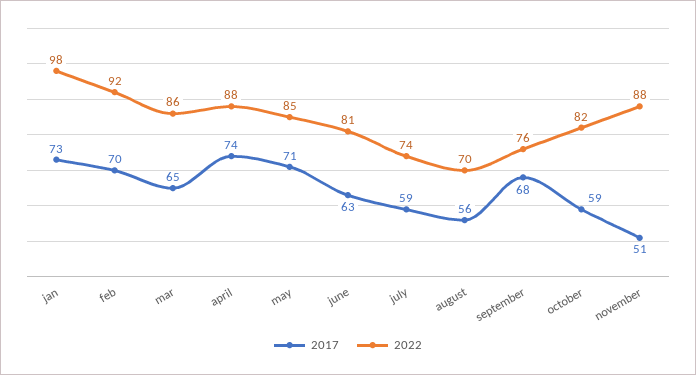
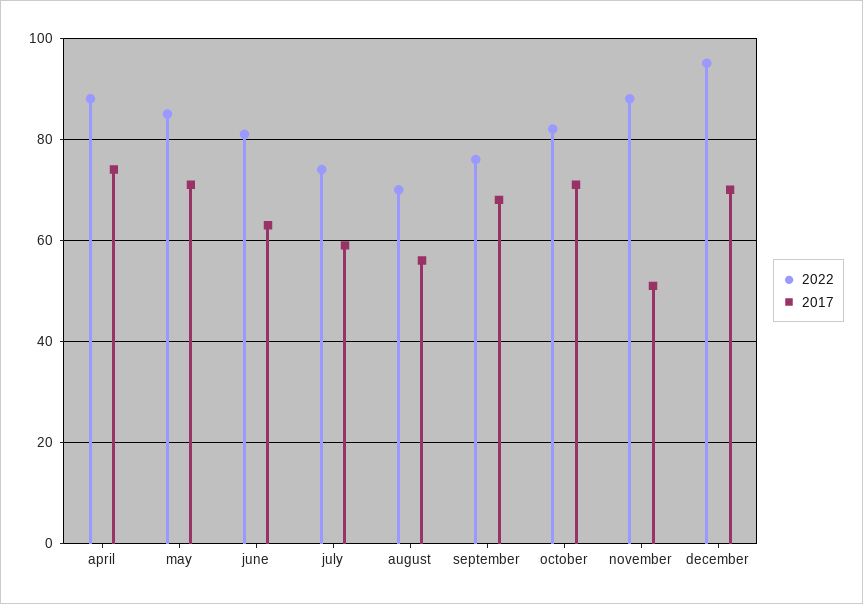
2017, jan: 73 -> none
2022, jan: 98 -> none
2017, feb: 70 -> none
2022, feb: 92 -> none
2017, mar: 65 -> none
2022, mar: 86 -> none
2017, october: 59 -> 70
2022, december: none -> 95
2017, december: none -> 70

